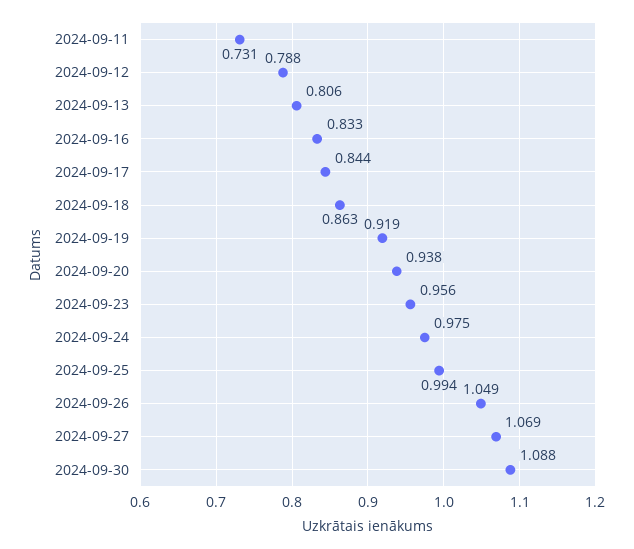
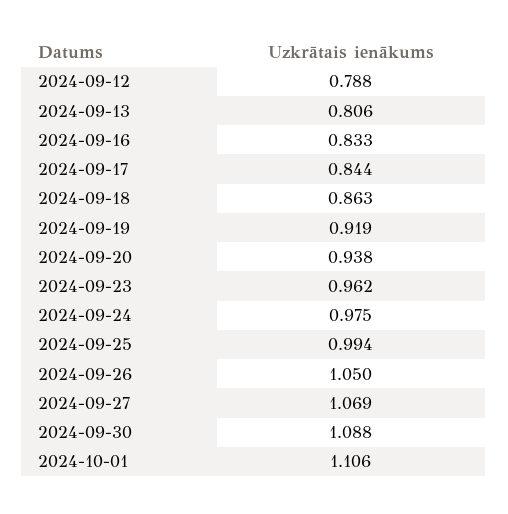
2024-09-11: 0.731 -> none
2024-09-23: 0.956 -> 0.962
2024-09-26: 1.049 -> 1.05
2024-10-01: none -> 1.106

